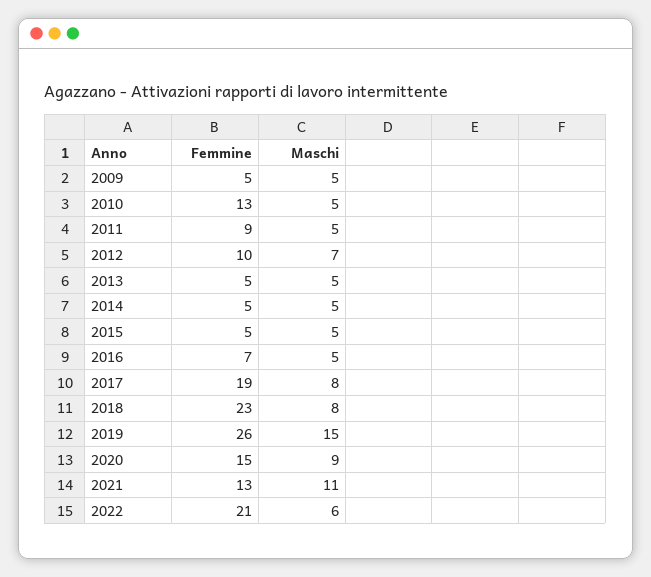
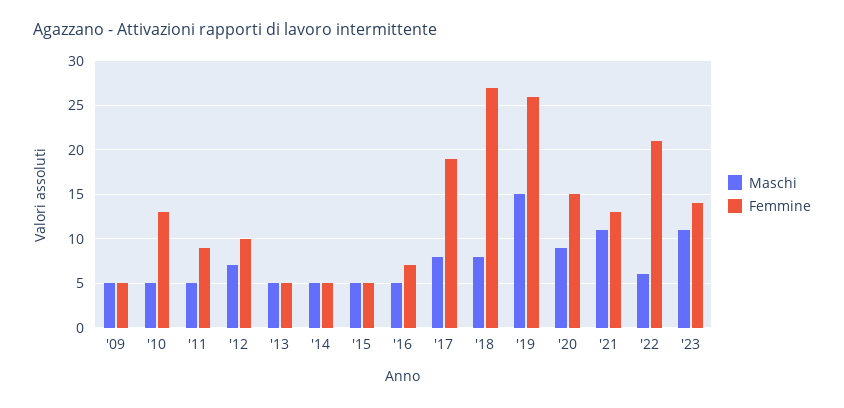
Femmine, 2018: 23 -> 27
Maschi, '23: none -> 11
Femmine, '23: none -> 14

